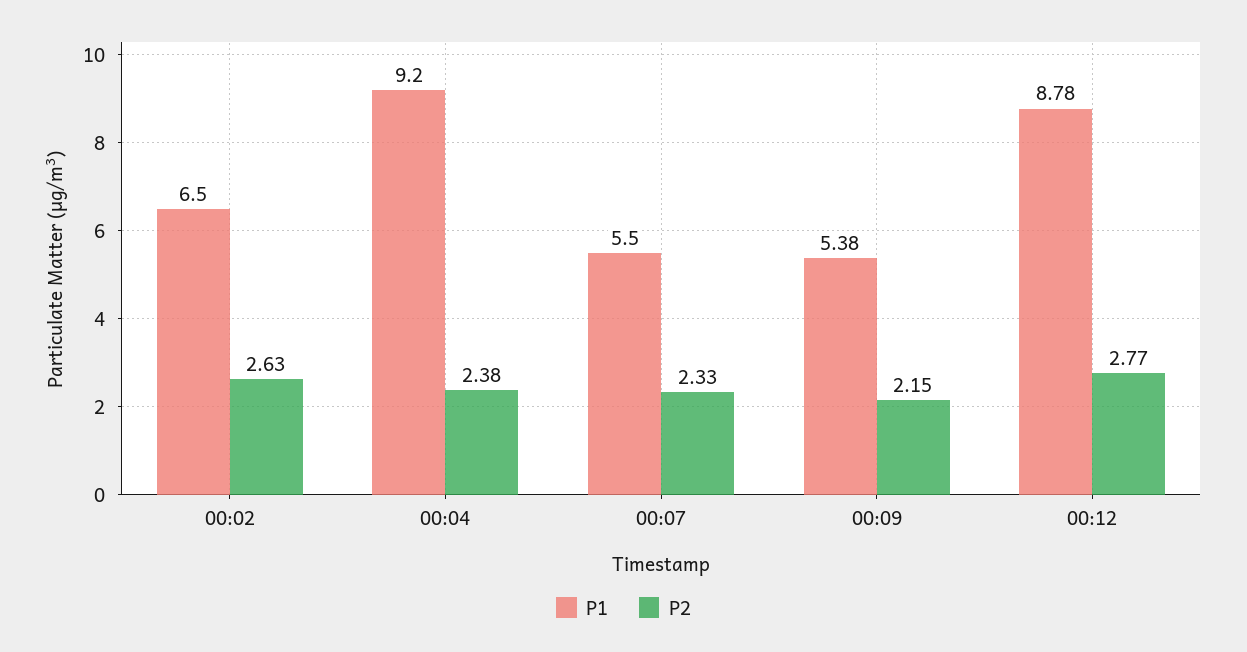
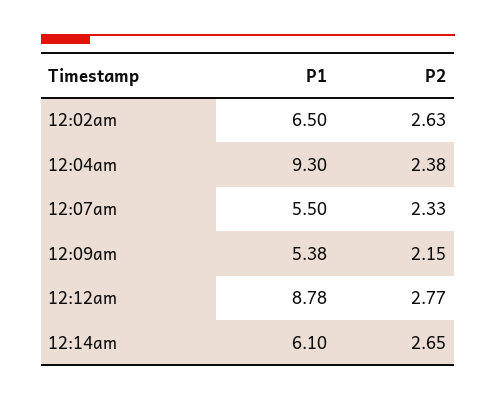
P1, 00:04: 9.2 -> 9.3
P1, 12:14am: none -> 6.1
P2, 12:14am: none -> 2.65

